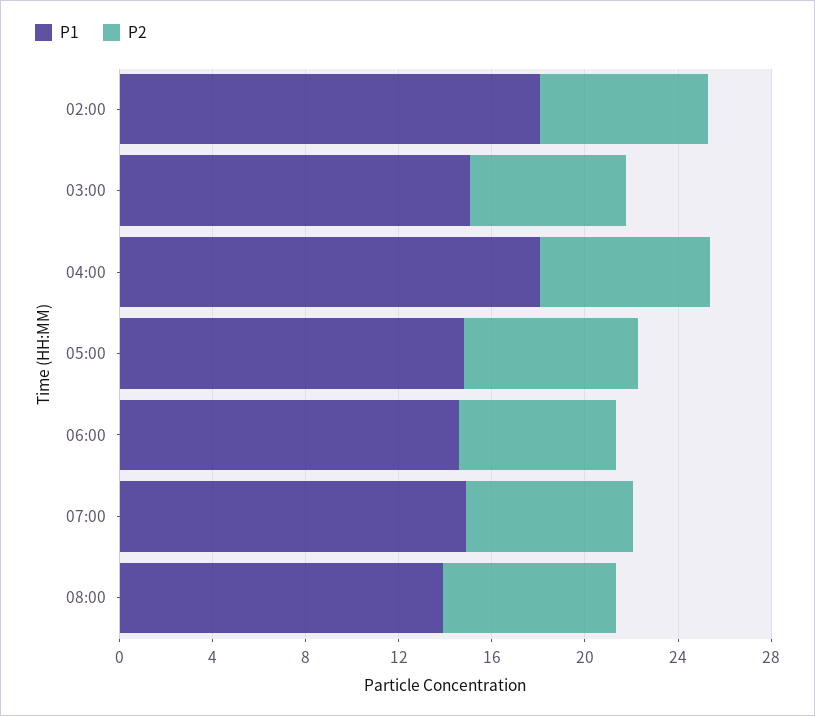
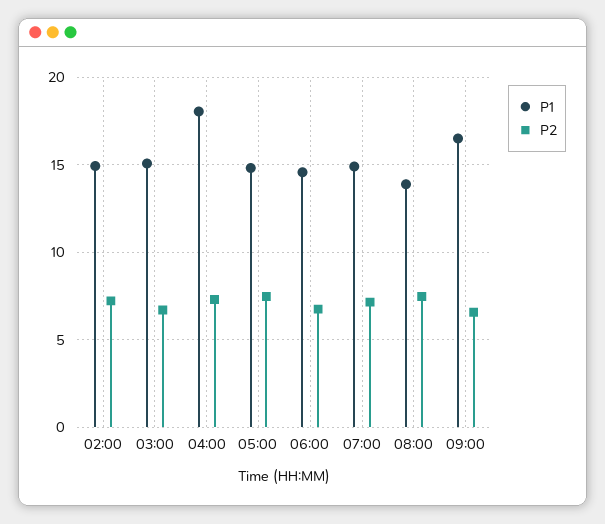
P1, 02:00: 18 -> 15
P1, 09:00: none -> 16.5
P2, 09:00: none -> 6.5

